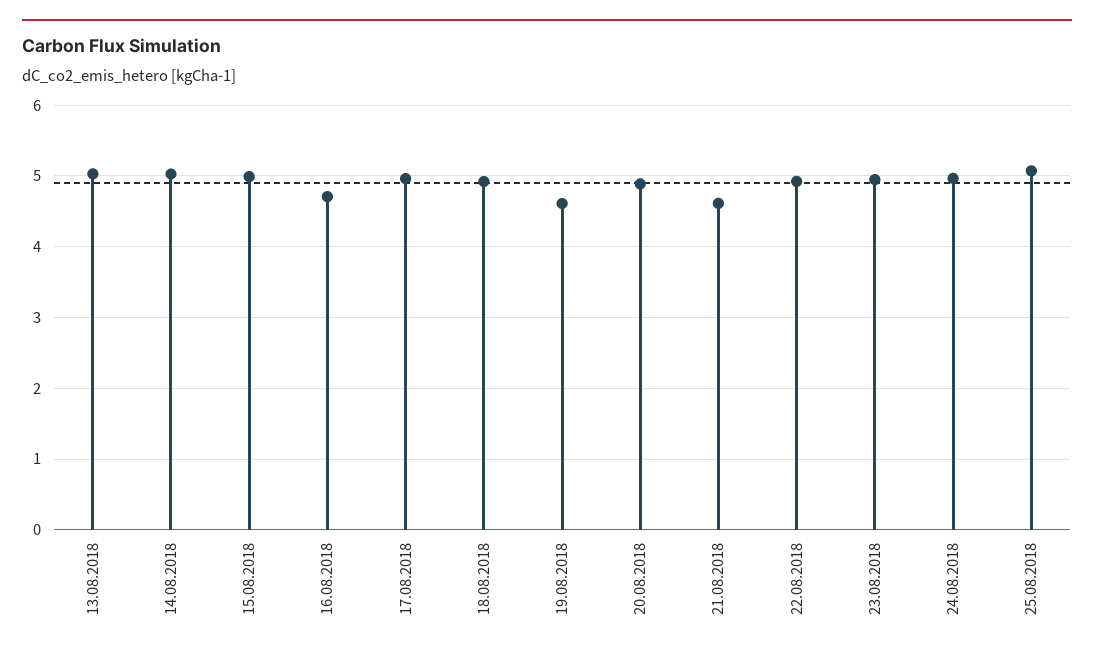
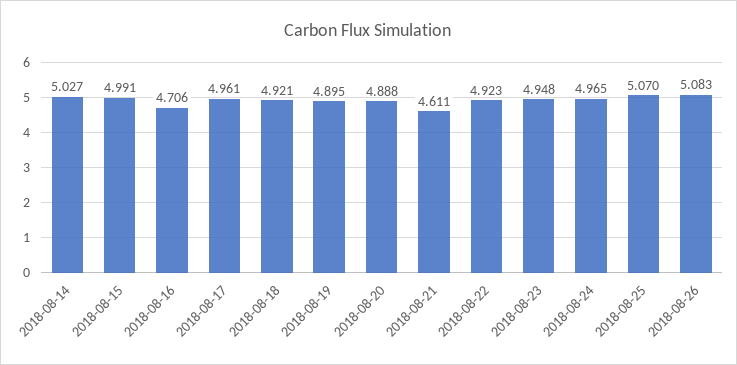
13.08.2018: 5 -> none
19.08.2018: 4.6 -> 4.895
2018-08-26: none -> 5.083

